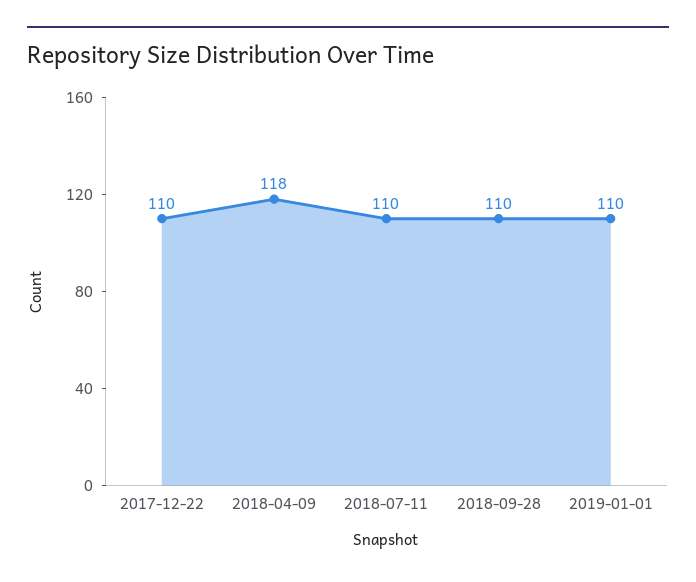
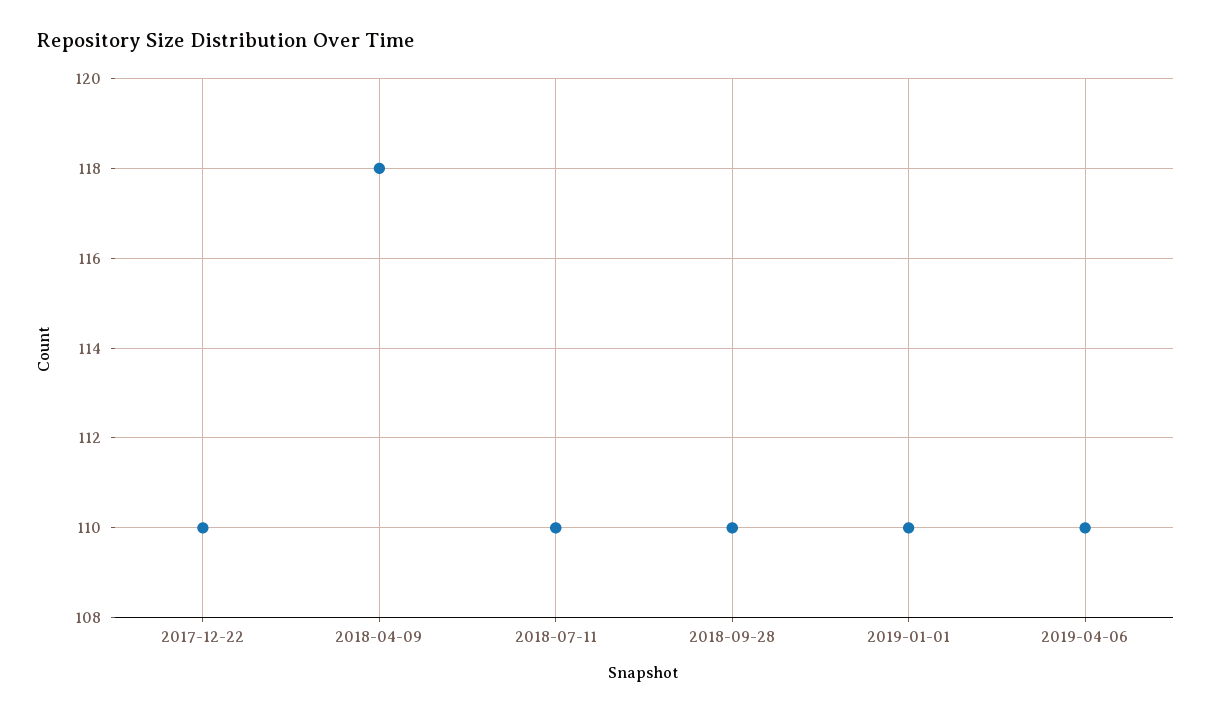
2019-04-06: none -> 110

